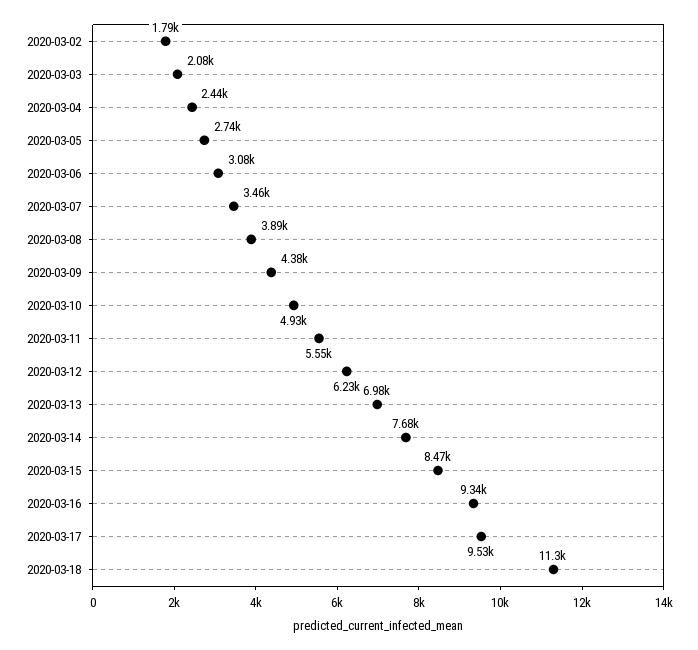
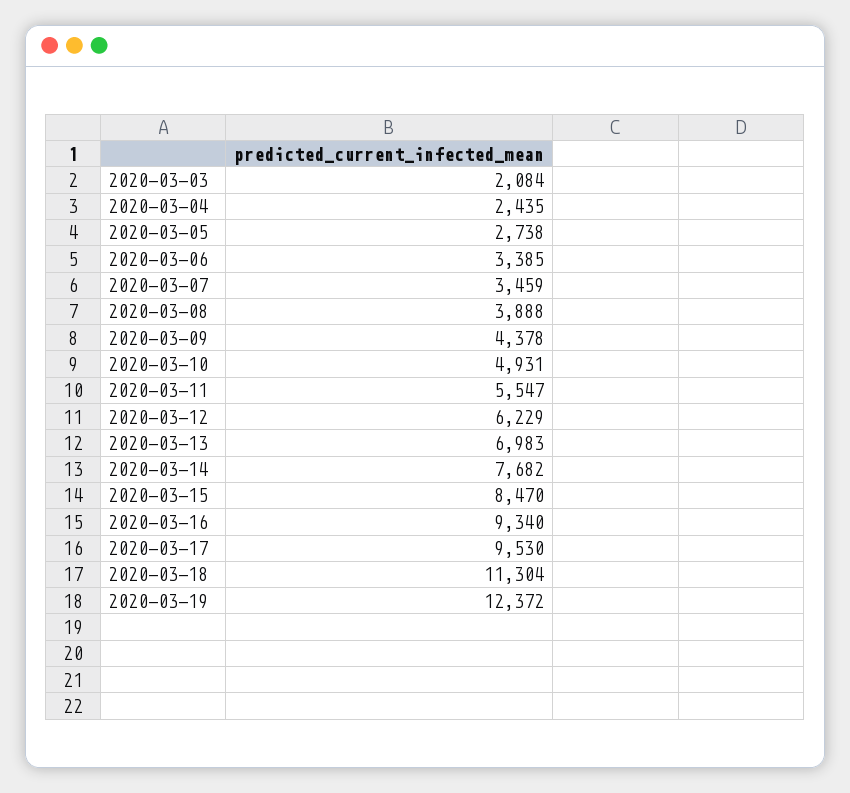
2020-03-02: 1790 -> none
2020-03-06: 3080 -> 3385
2020-03-19: none -> 12372

